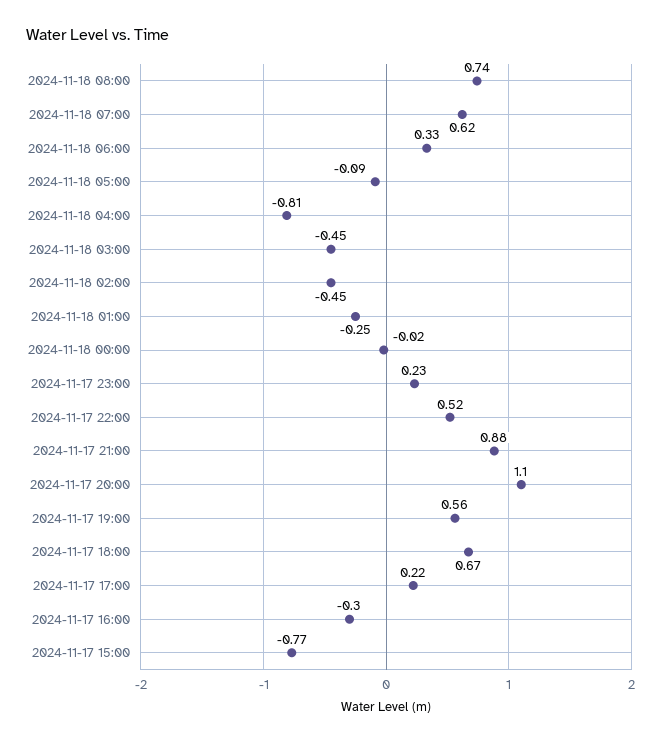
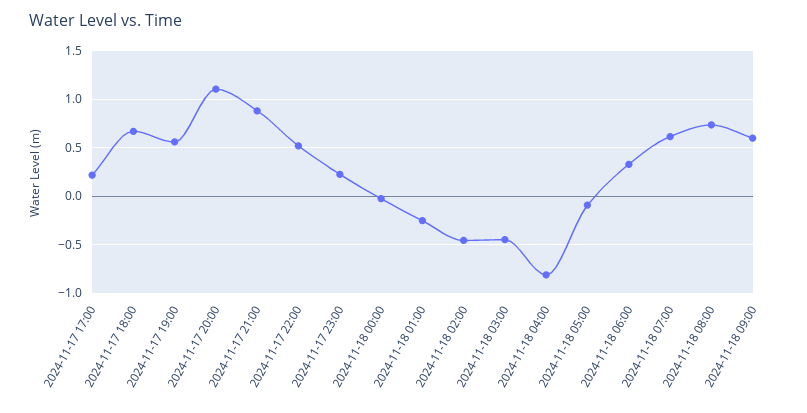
2024-11-17 16:00: -0.3 -> none
2024-11-17 15:00: -0.77 -> none
2024-11-18 09:00: none -> 0.6

